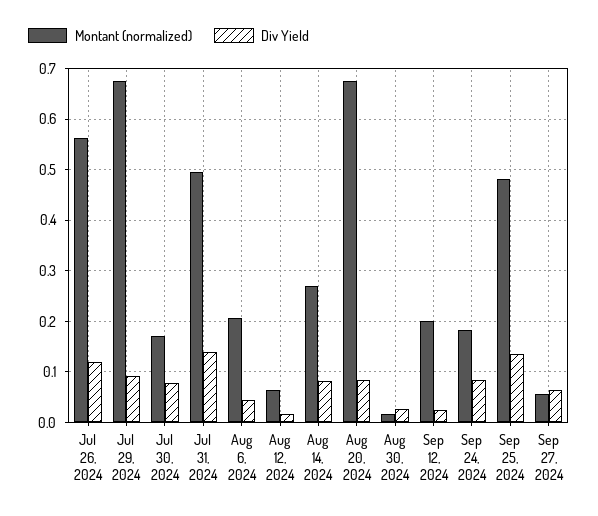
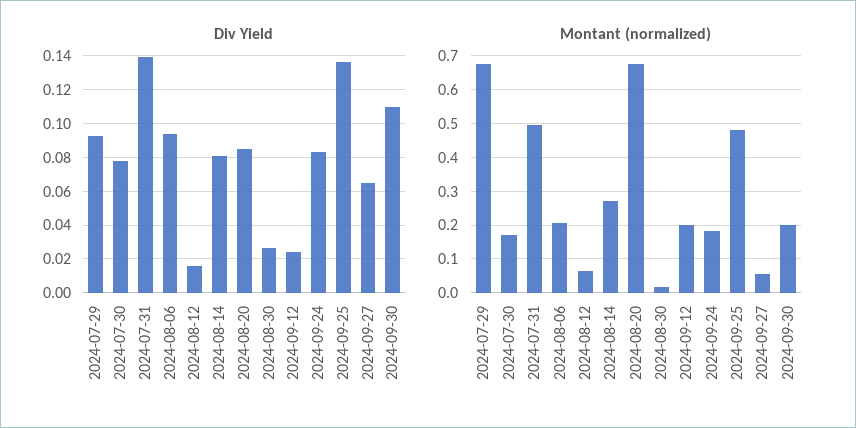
Montant (normalized), Jul 26, 2024: 0.56 -> none
Div Yield, Jul 26, 2024: 0.12 -> none
Div Yield, Aug 6, 2024: 0.04 -> 0.095
Div Yield, 2024-09-30: none -> 0.11
Montant (normalized), 2024-09-30: none -> 0.2

